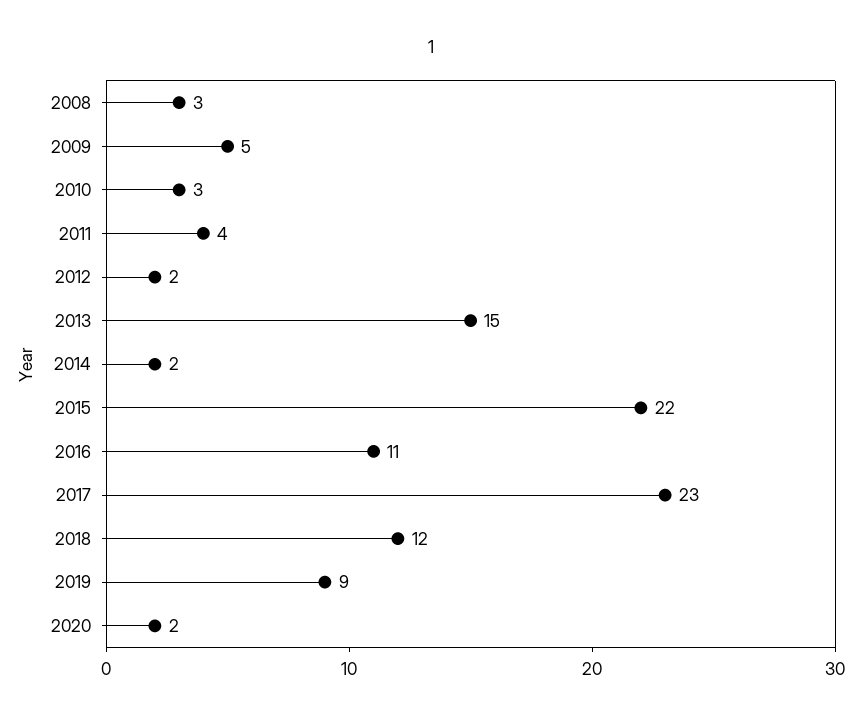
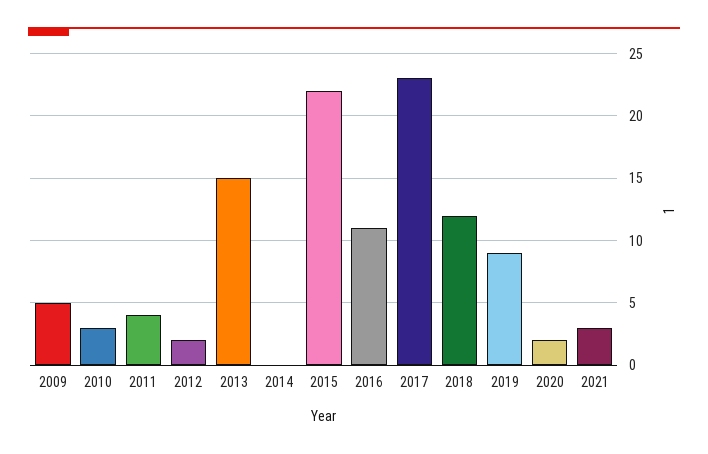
2008: 3 -> none
2014: 2 -> 0
2021: none -> 3

